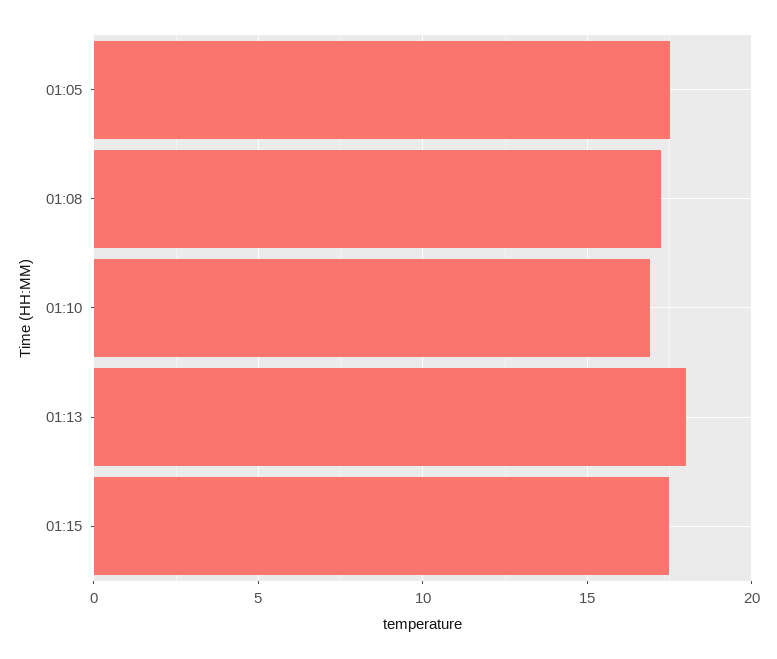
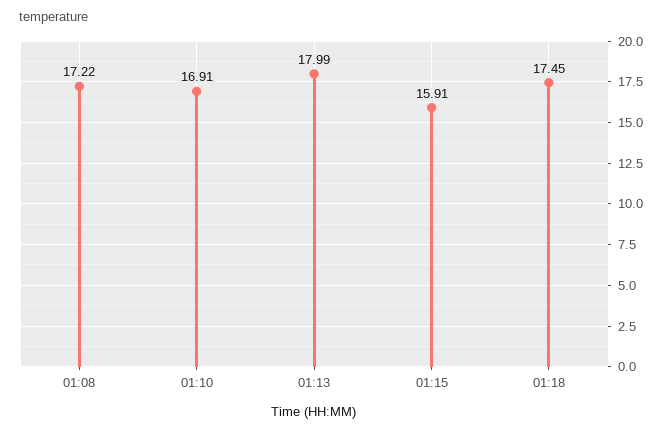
01:05: 17.5 -> none
01:15: 17.5 -> 15.91
01:18: none -> 17.45

